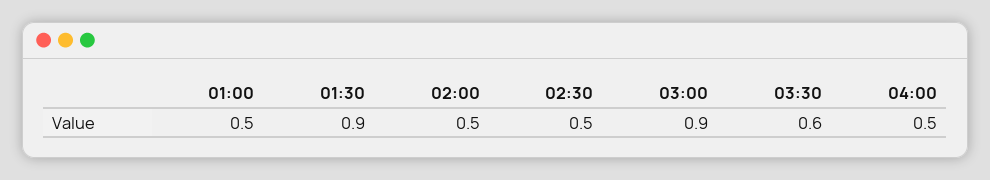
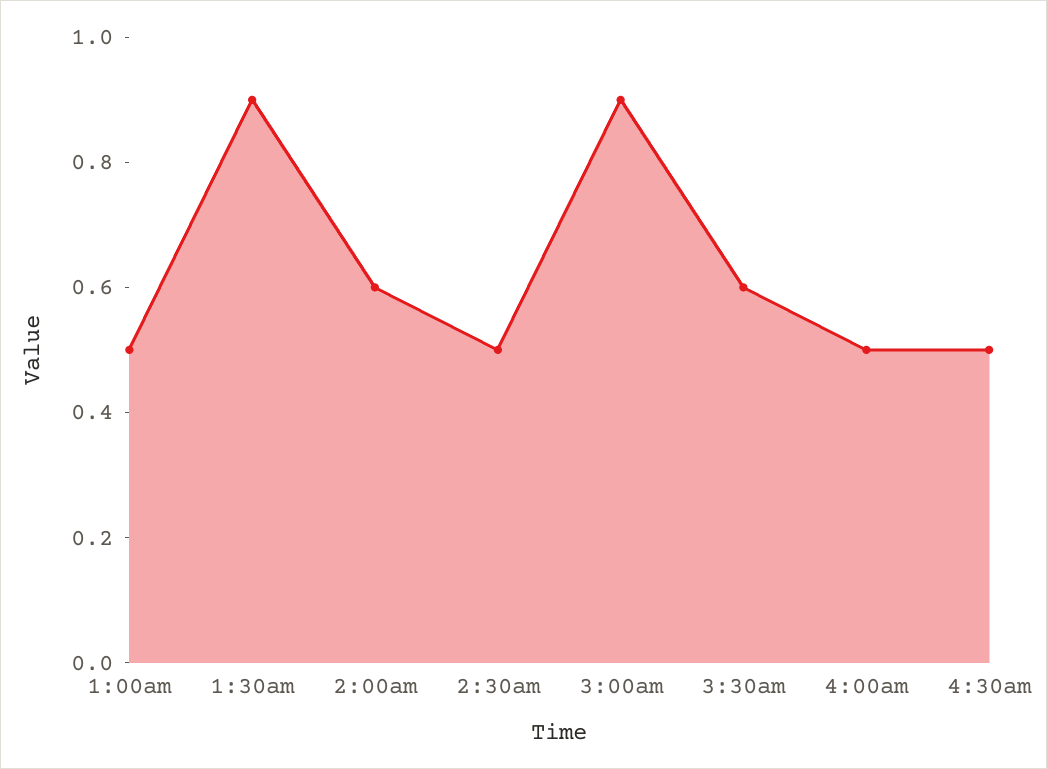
02:00: 0.5 -> 0.6
4:30am: none -> 0.5

